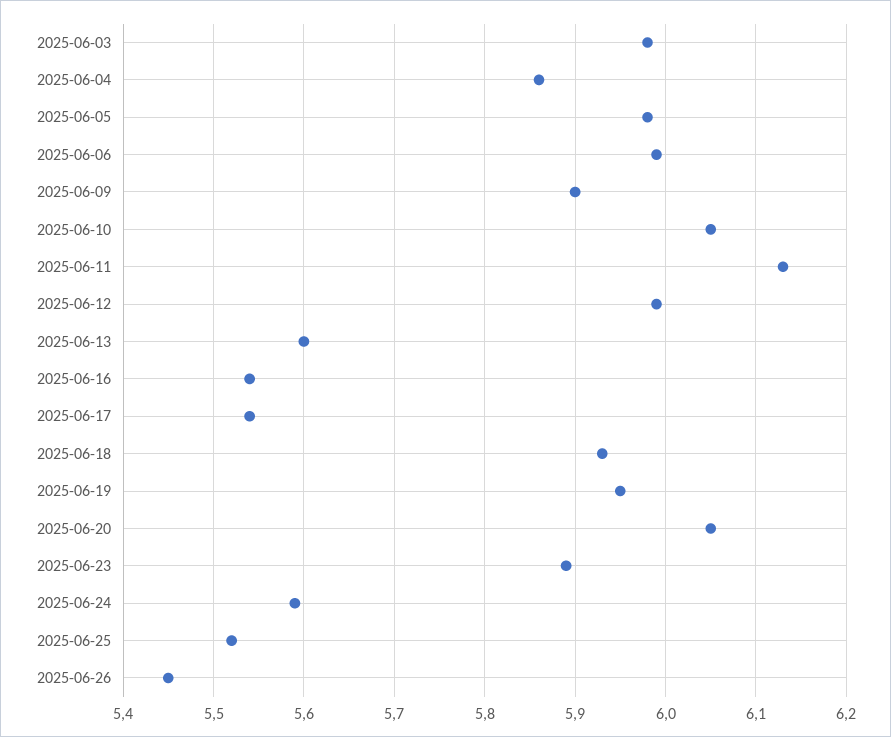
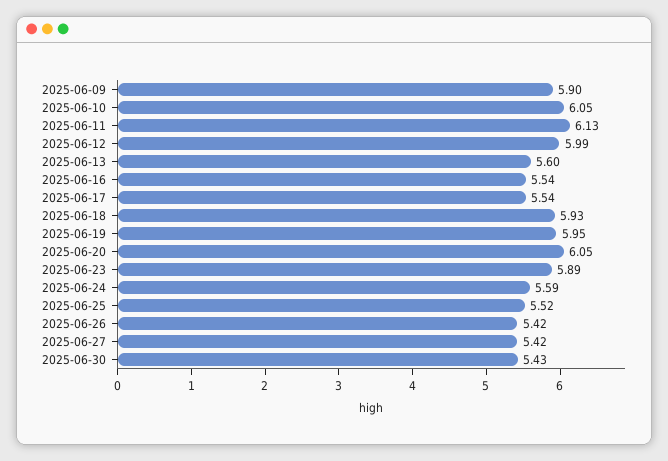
2025-06-03: 5.98 -> none
2025-06-04: 5.86 -> none
2025-06-05: 5.98 -> none
2025-06-06: 5.99 -> none
2025-06-26: 5.45 -> 5.42
2025-06-27: none -> 5.42
2025-06-30: none -> 5.43

